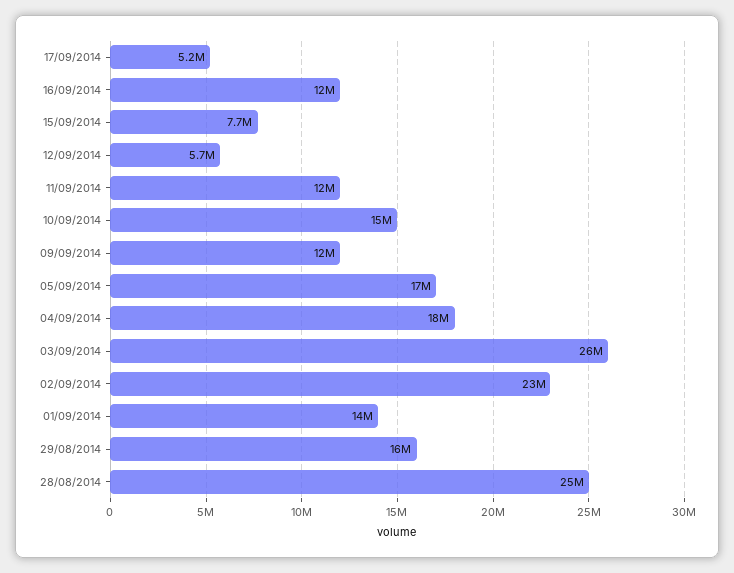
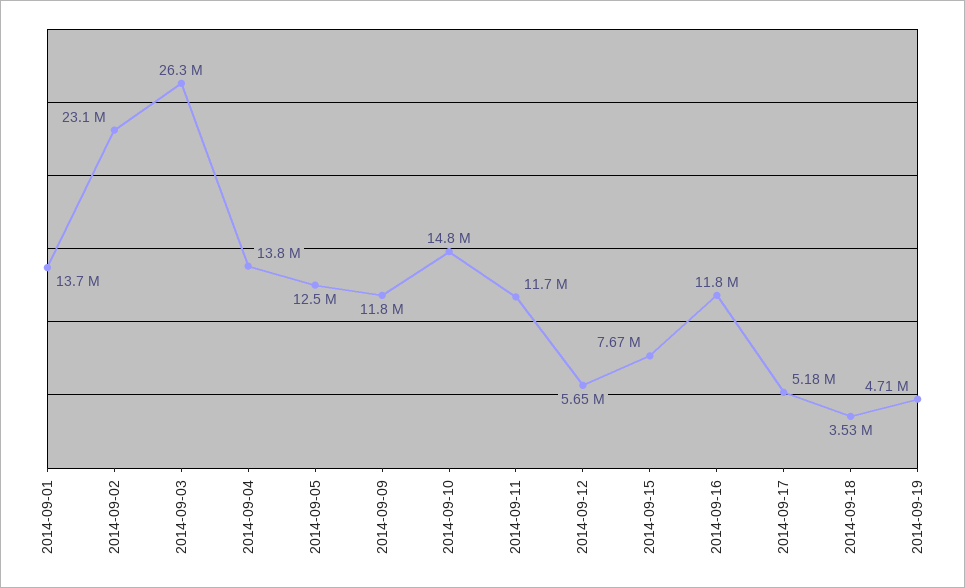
05/09/2014: 17000000 -> 12500000
04/09/2014: 18000000 -> 13800000
29/08/2014: 16000000 -> none
28/08/2014: 25000000 -> none
2014-09-18: none -> 3530000
2014-09-19: none -> 4710000

